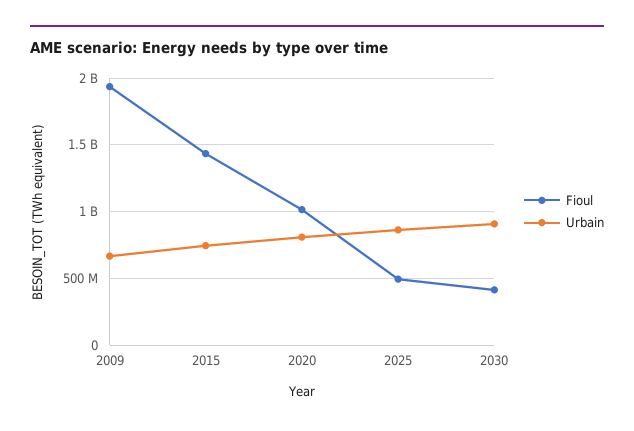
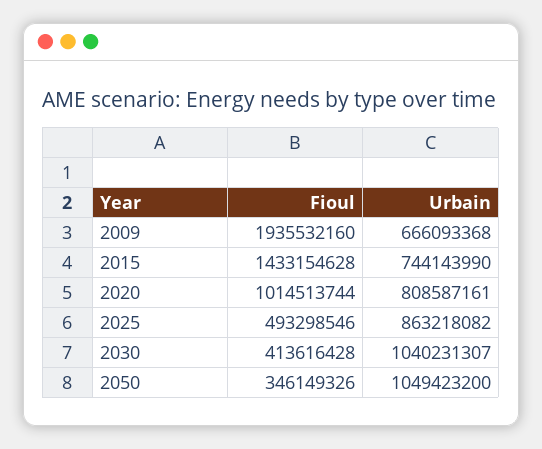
Urbain, 2030: 900000000 -> 1040231307
Fioul, 2050: none -> 346149326
Urbain, 2050: none -> 1049423200

